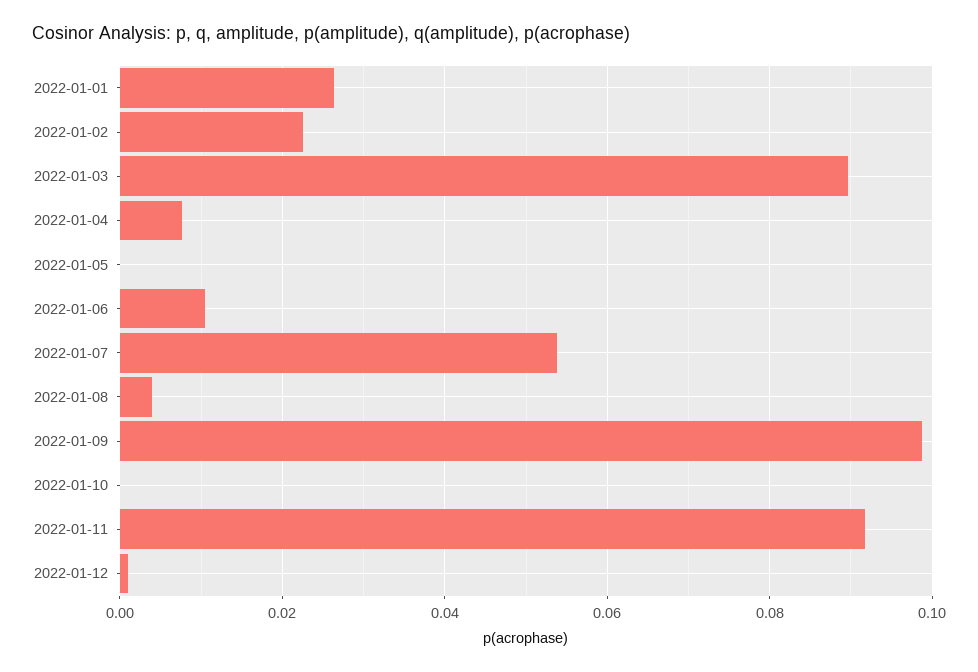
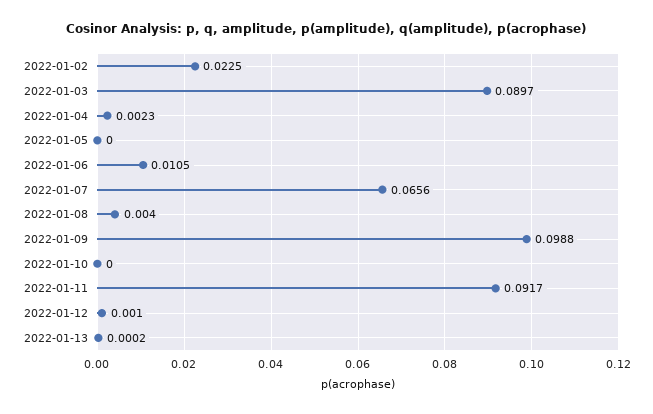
2022-01-01: 0.026 -> none
2022-01-04: 0.008 -> 0.0023
2022-01-07: 0.054 -> 0.0656
2022-01-13: none -> 0.0002

